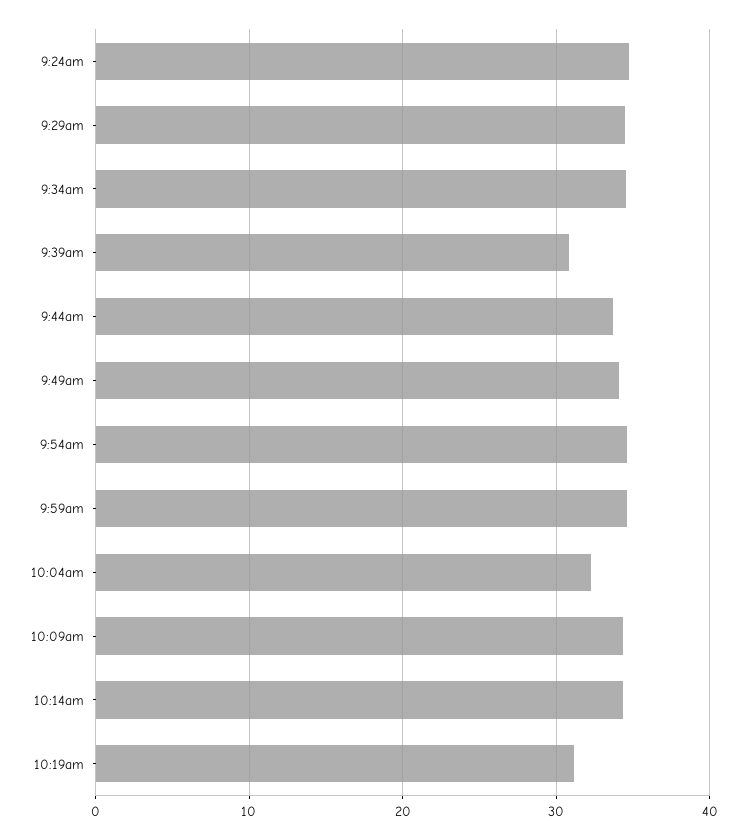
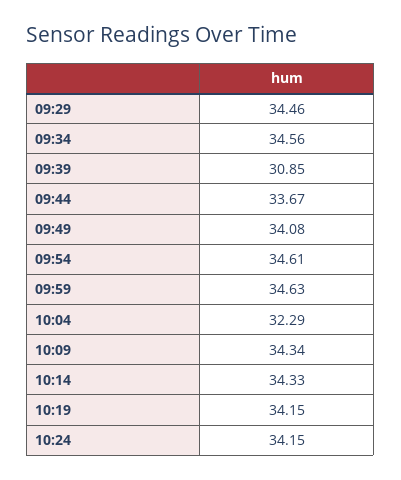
9:24am: 35 -> none
10:19am: 31 -> 34.15
10:24: none -> 34.15

